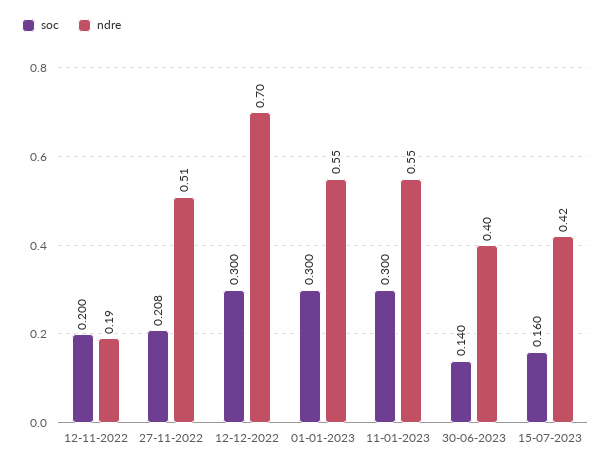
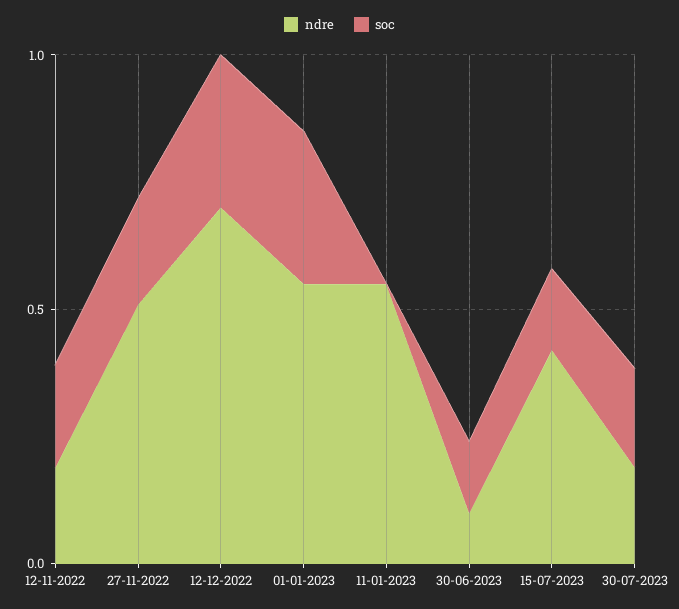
soc, 11-01-2023: 0.3 -> 0
ndre, 30-06-2023: 0.4 -> 0.1
ndre, 30-07-2023: none -> 0.2
soc, 30-07-2023: none -> 0.2

